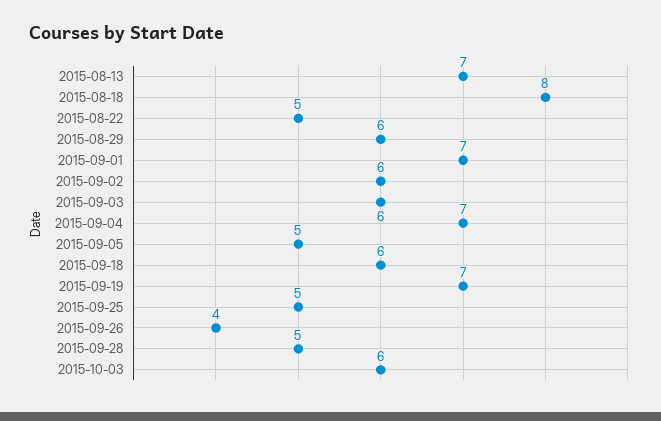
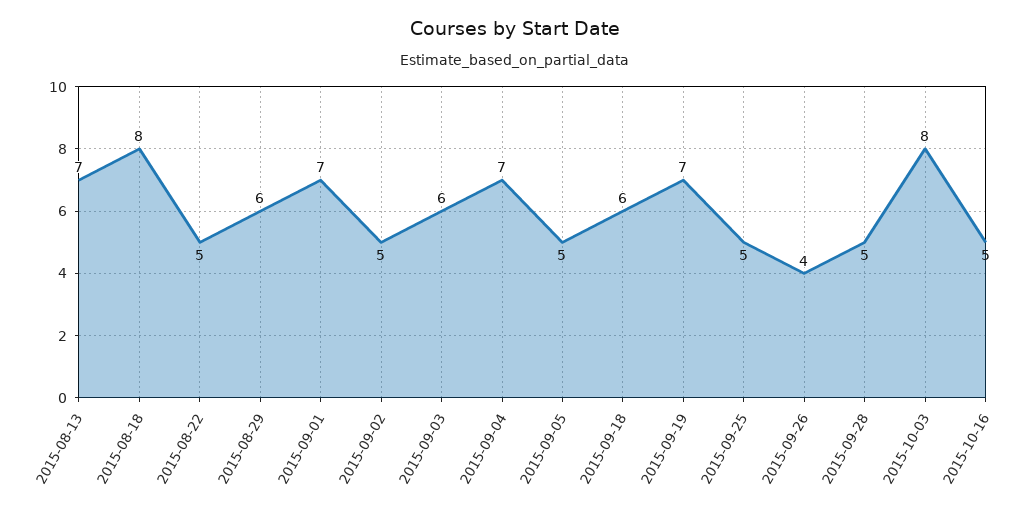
2015-09-02: 6 -> 5
2015-10-03: 6 -> 8
2015-10-16: none -> 5

